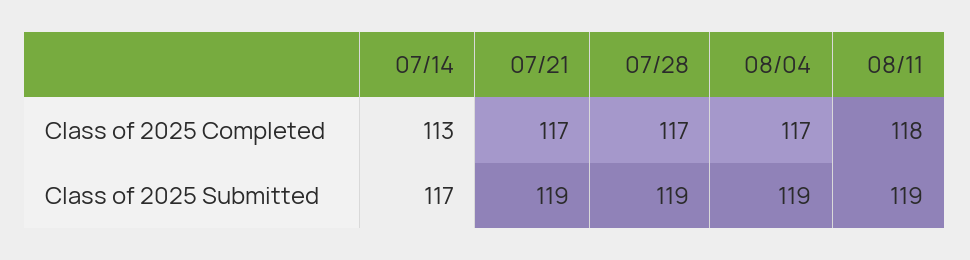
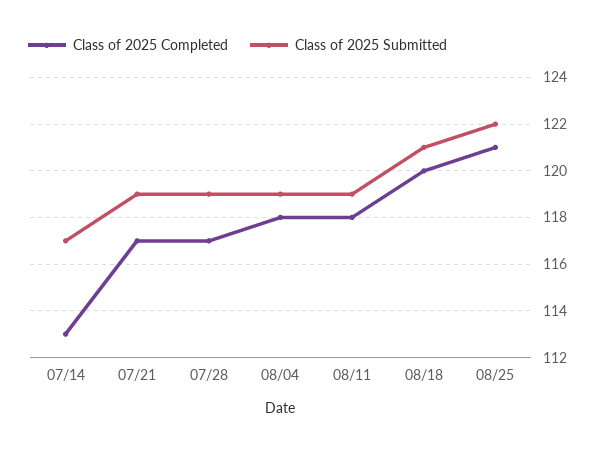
Class of 2025 Completed, 08/04: 117 -> 118
Class of 2025 Completed, 08/18: none -> 120
Class of 2025 Submitted, 08/18: none -> 121
Class of 2025 Completed, 08/25: none -> 121
Class of 2025 Submitted, 08/25: none -> 122

